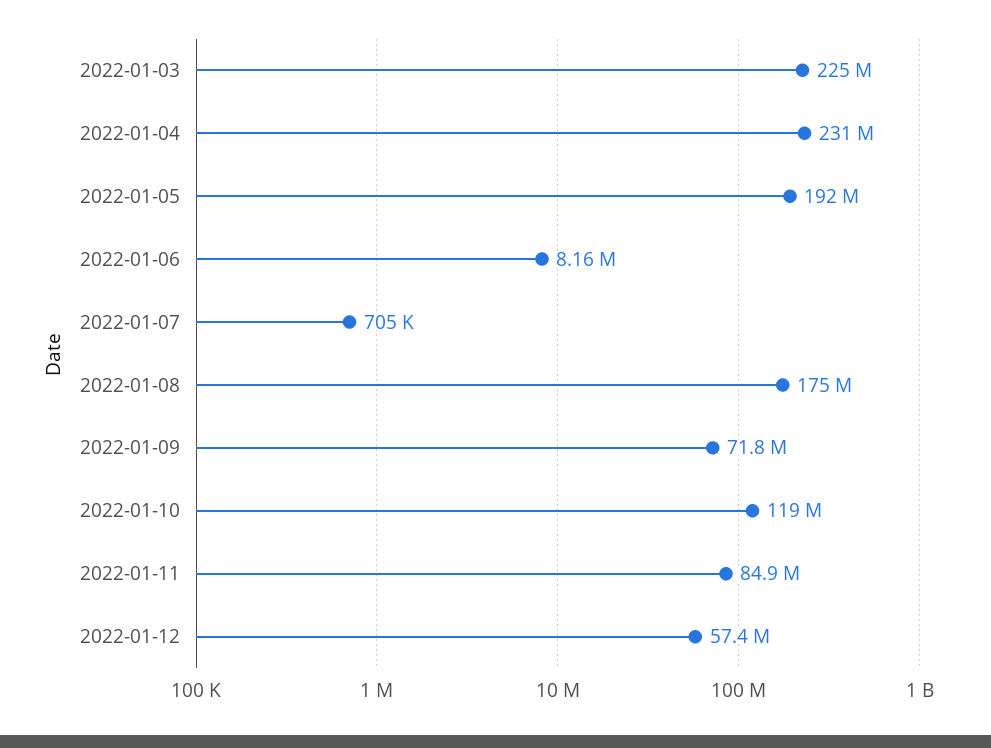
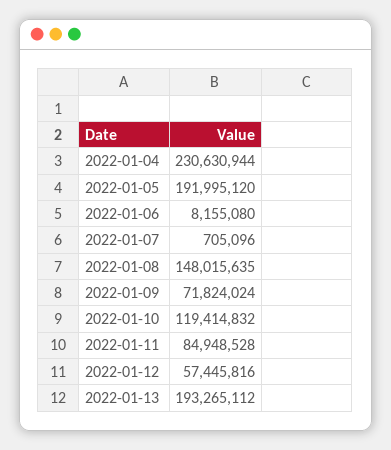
2022-01-03: 225000000 -> none
2022-01-08: 175000000 -> 148015635
2022-01-13: none -> 193265112

